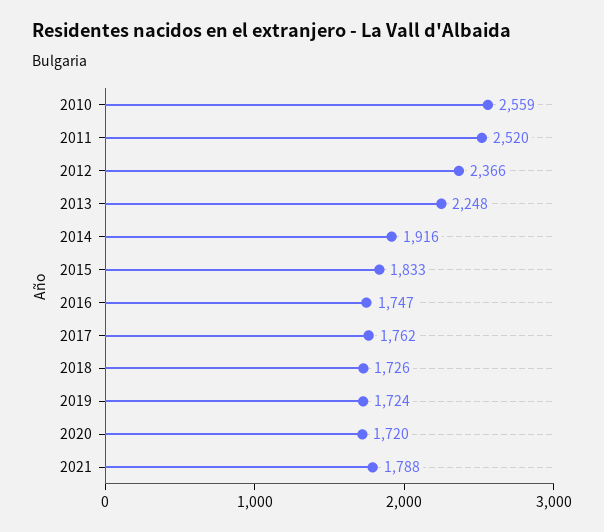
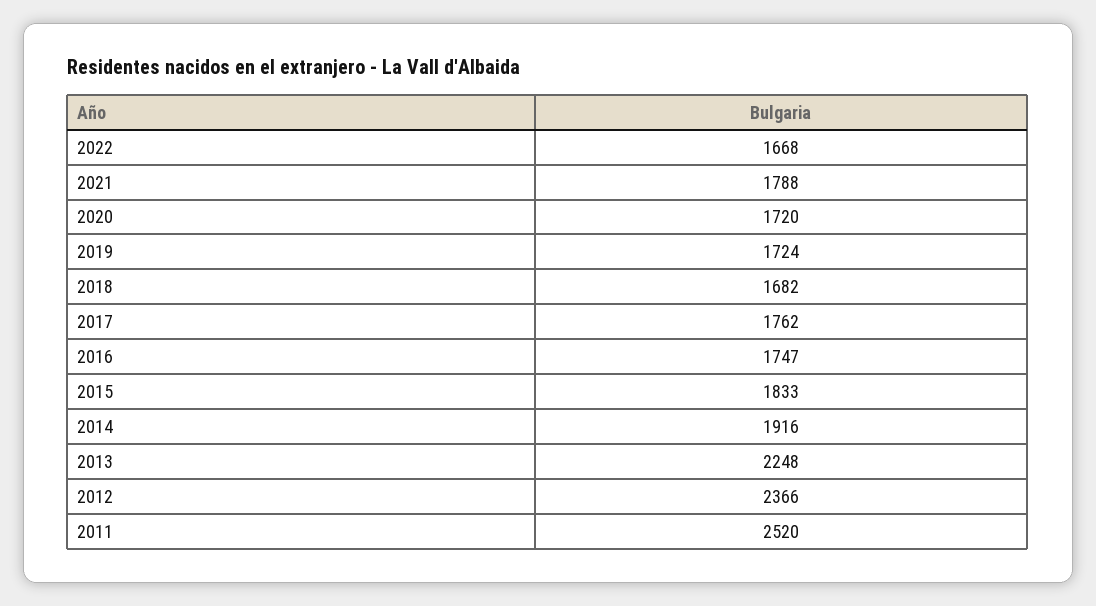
2010: 2559 -> none
2018: 1726 -> 1682
2022: none -> 1668

